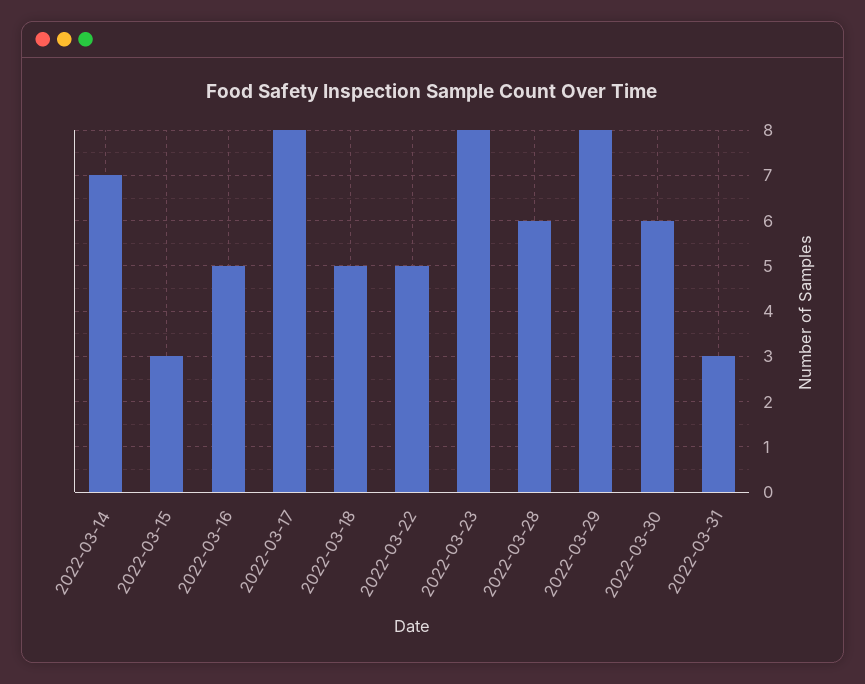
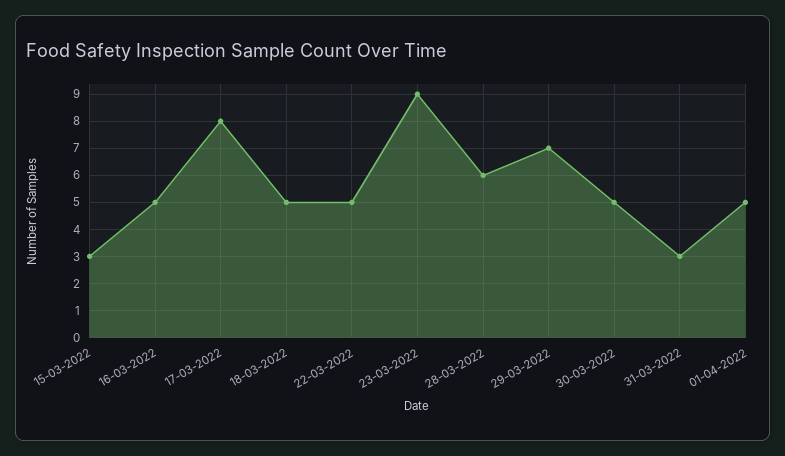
2022-03-14: 7 -> none
2022-03-23: 8 -> 9
2022-03-29: 8 -> 7
2022-03-30: 6 -> 5
01-04-2022: none -> 5

